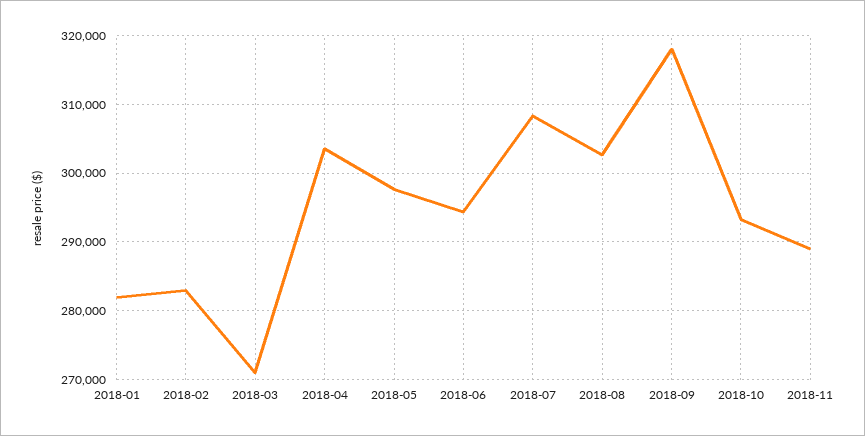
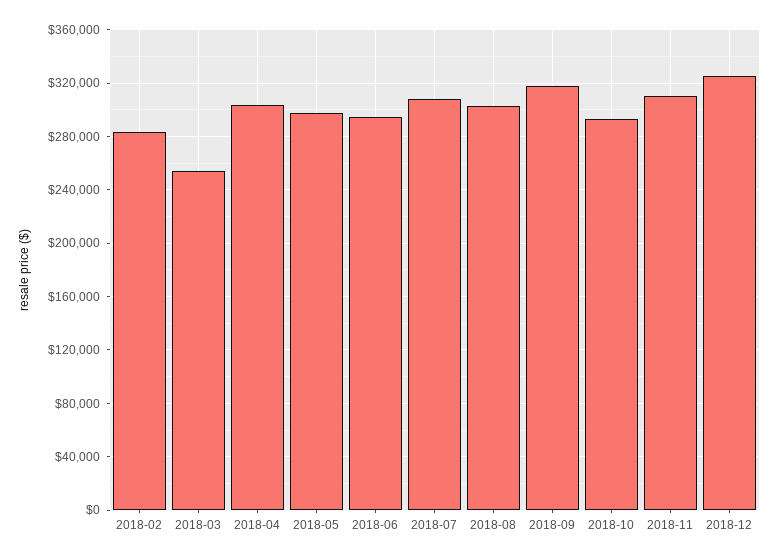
2018-01: 282000 -> none
2018-03: 271000 -> 255000
2018-11: 289000 -> 310000
2018-12: none -> 325000

